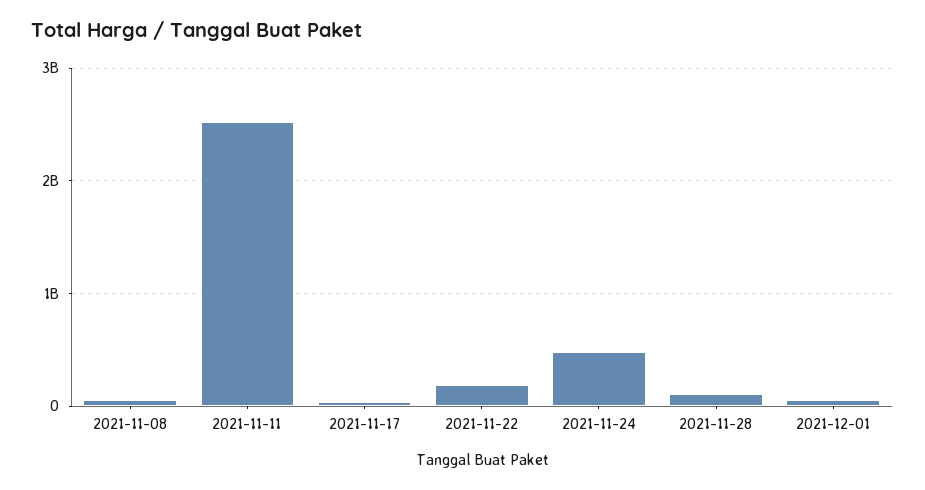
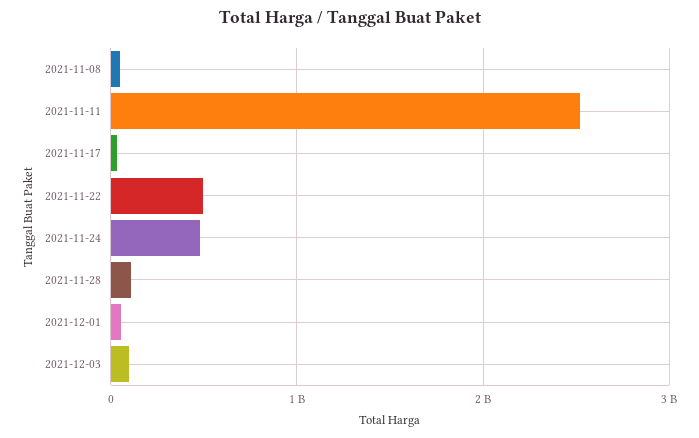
2021-11-22: 200000000 -> 500000000
2021-12-03: none -> 100000000

